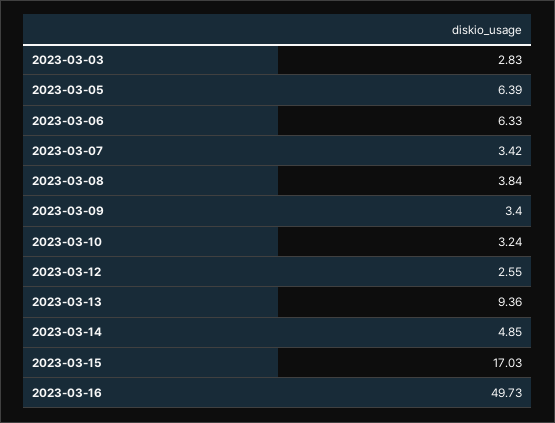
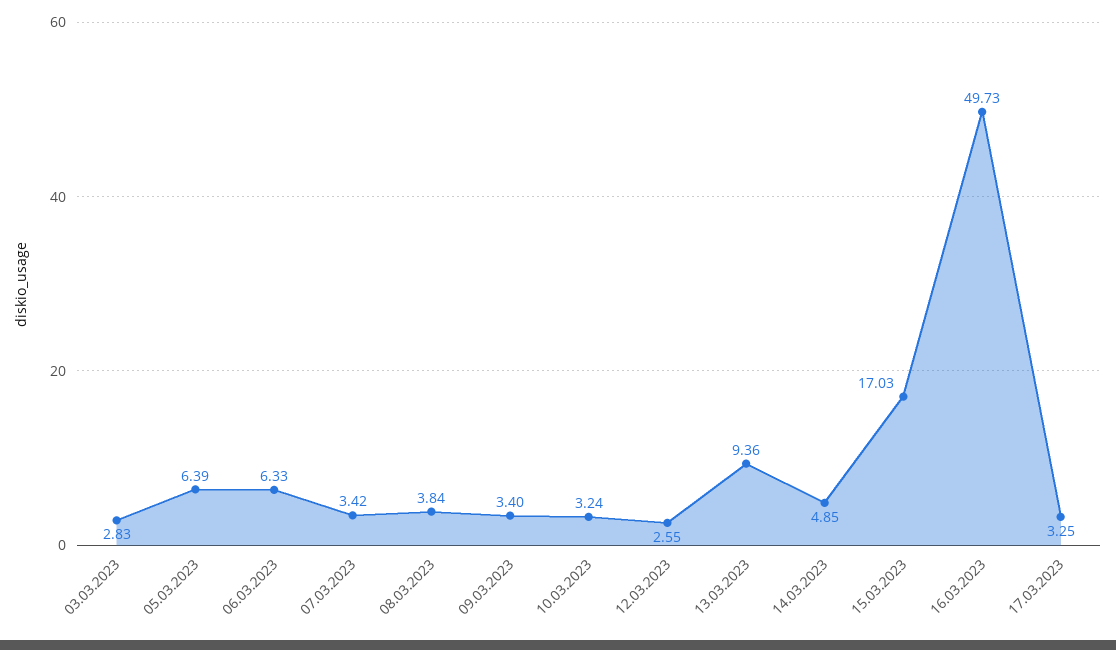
17.03.2023: none -> 3.25

